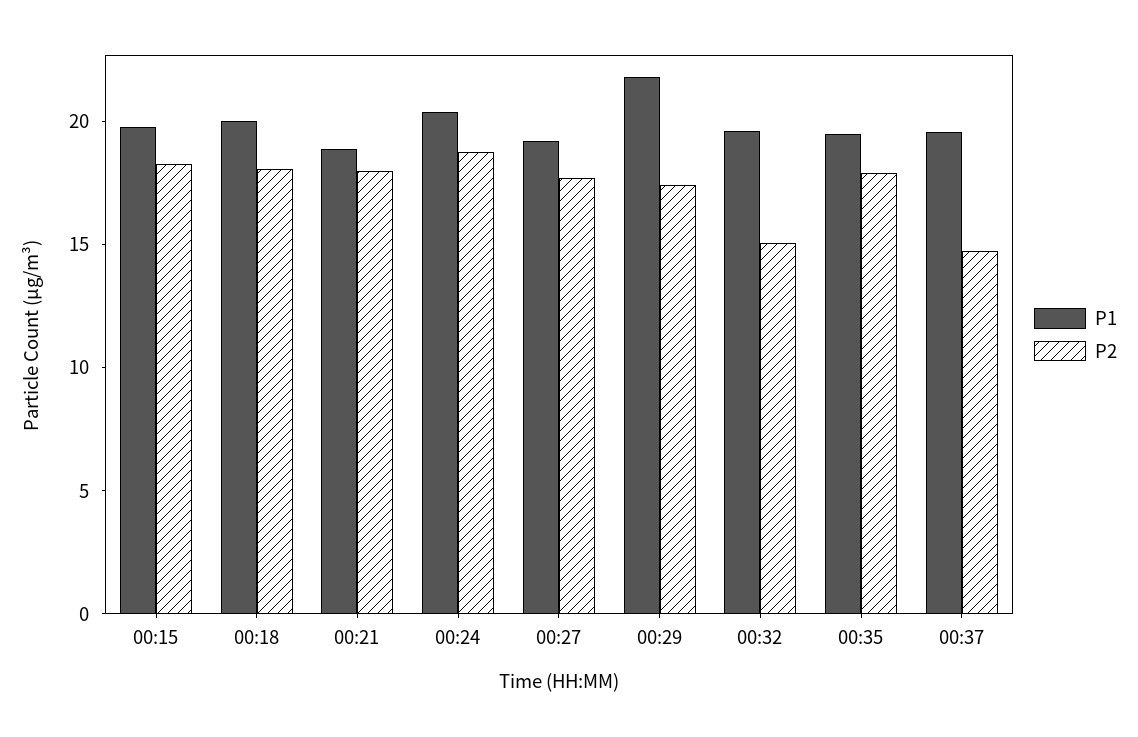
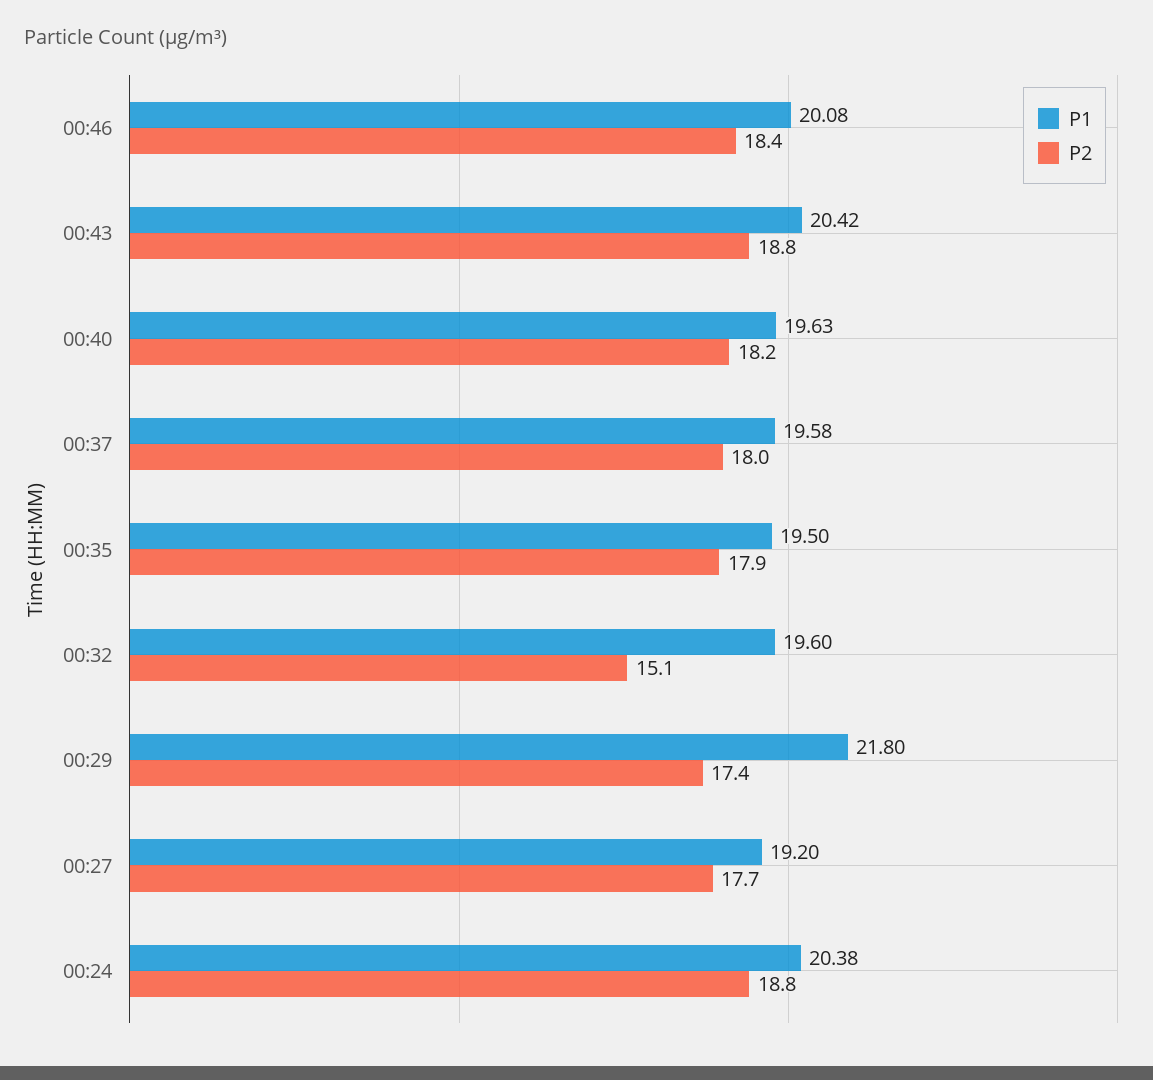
P1, 00:15: 20 -> none
P2, 00:15: 18 -> none
P1, 00:18: 20 -> none
P2, 00:18: 18 -> none
P1, 00:21: 19 -> none
P2, 00:21: 18 -> none
P2, 00:37: 15 -> 18
P1, 00:46: none -> 20.08
P2, 00:46: none -> 18.4
P1, 00:43: none -> 20.42
P2, 00:43: none -> 18.8
P1, 00:40: none -> 19.63
P2, 00:40: none -> 18.2

